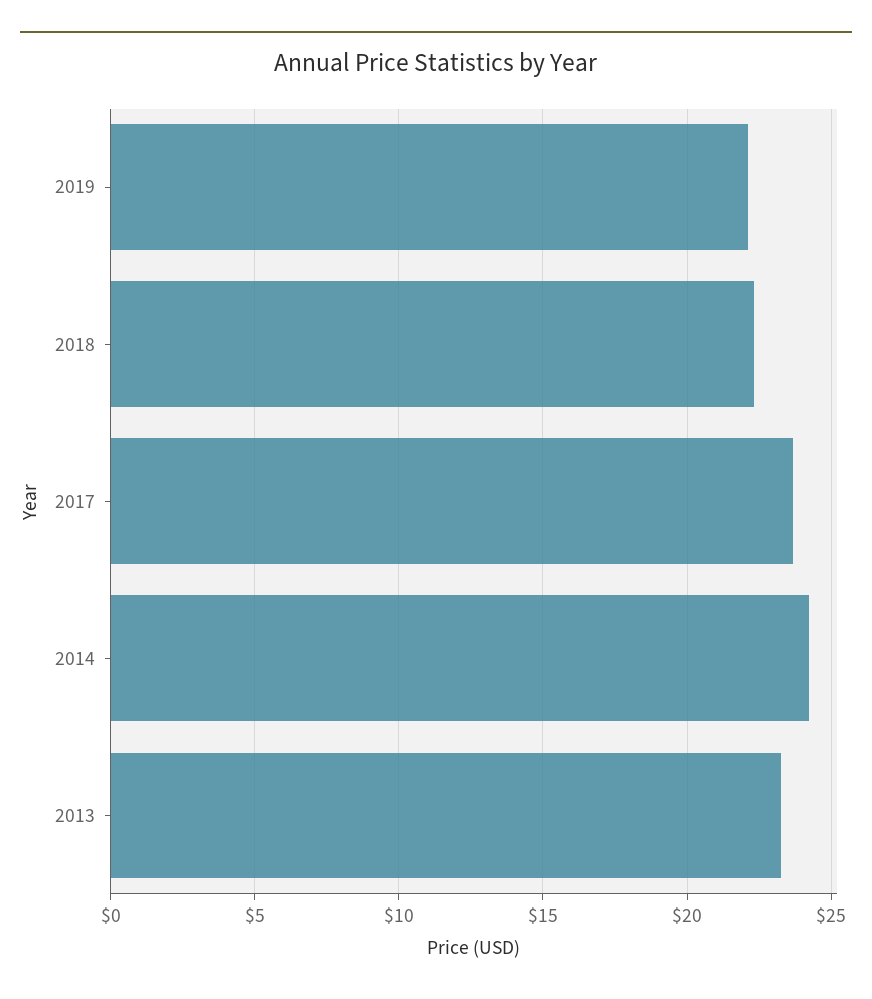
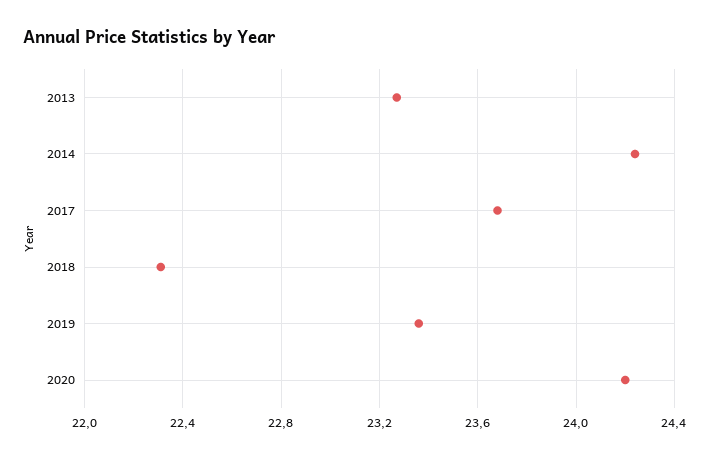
2019: 22 -> 23.35
2020: none -> 24.2

